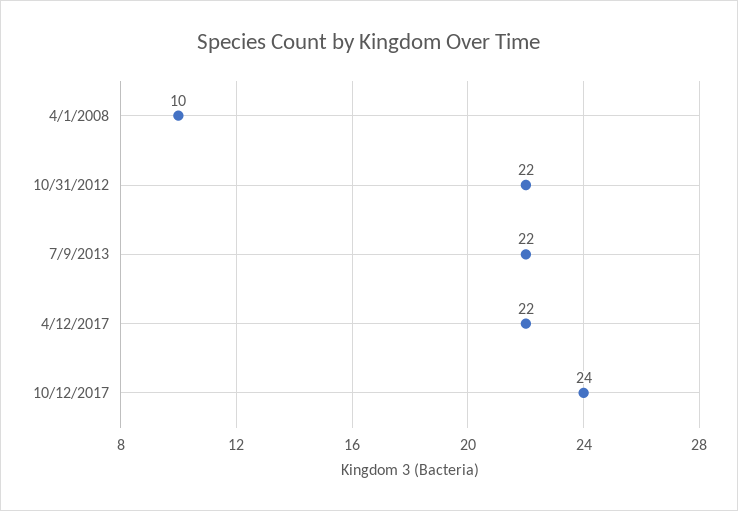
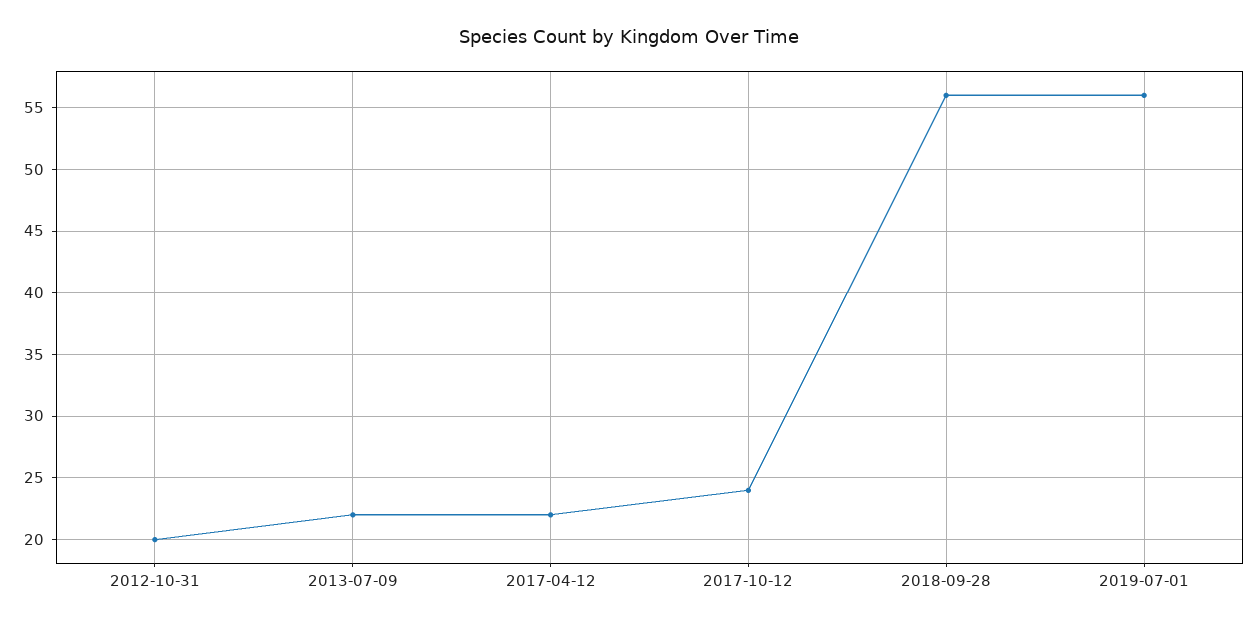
4/1/2008: 10 -> none
10/31/2012: 22 -> 20
2018-09-28: none -> 56
2019-07-01: none -> 56

